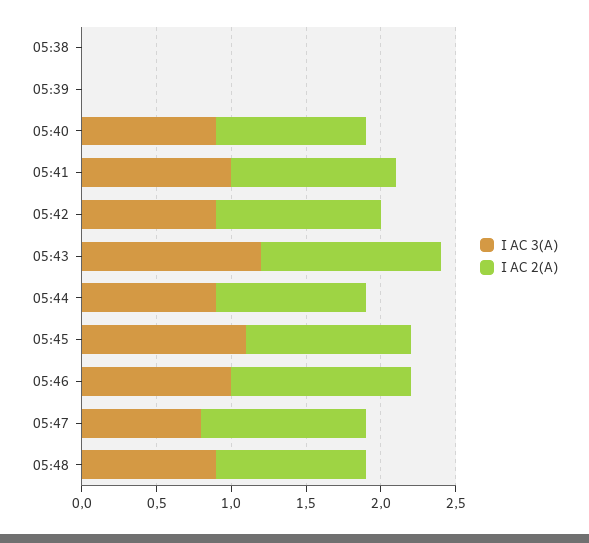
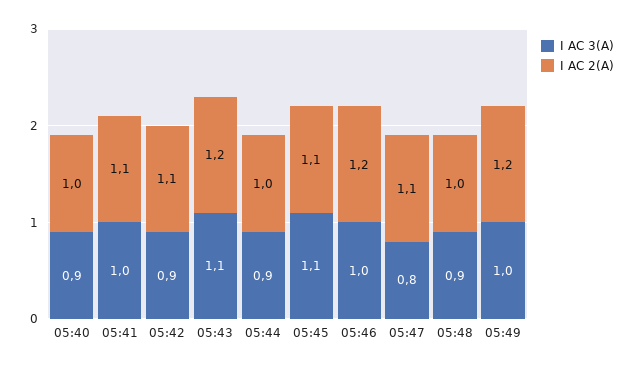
I AC 3(A), 05:38: 0 -> none
I AC 2(A), 05:38: 0 -> none
I AC 3(A), 05:39: 0 -> none
I AC 2(A), 05:39: 0 -> none
I AC 3(A), 05:43: 1.2 -> 1.1
I AC 3(A), 05:49: none -> 1
I AC 2(A), 05:49: none -> 1.2

